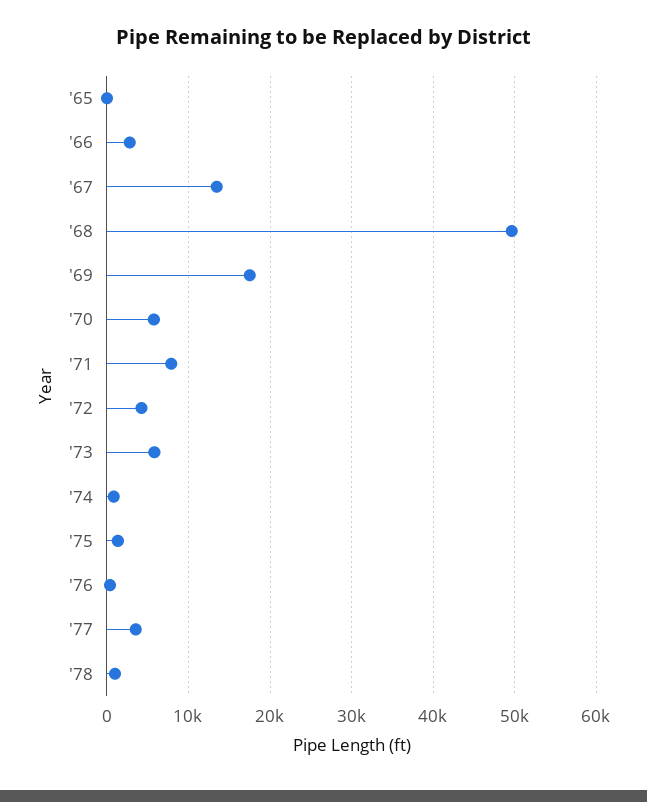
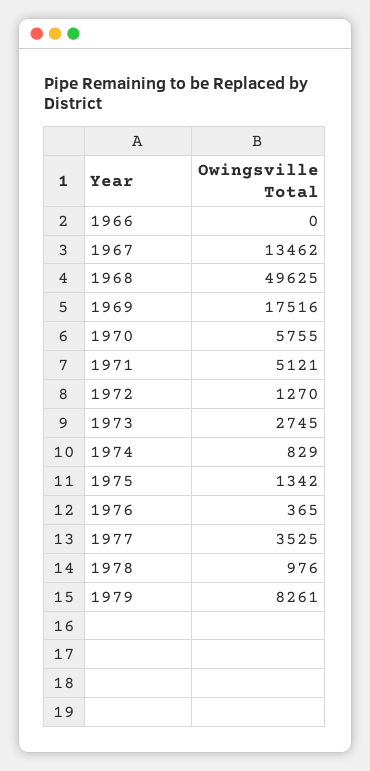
'65: 0 -> none
'66: 3000 -> 0
'71: 8000 -> 5121
'72: 4000 -> 1270
'73: 6000 -> 2745
1979: none -> 8261

